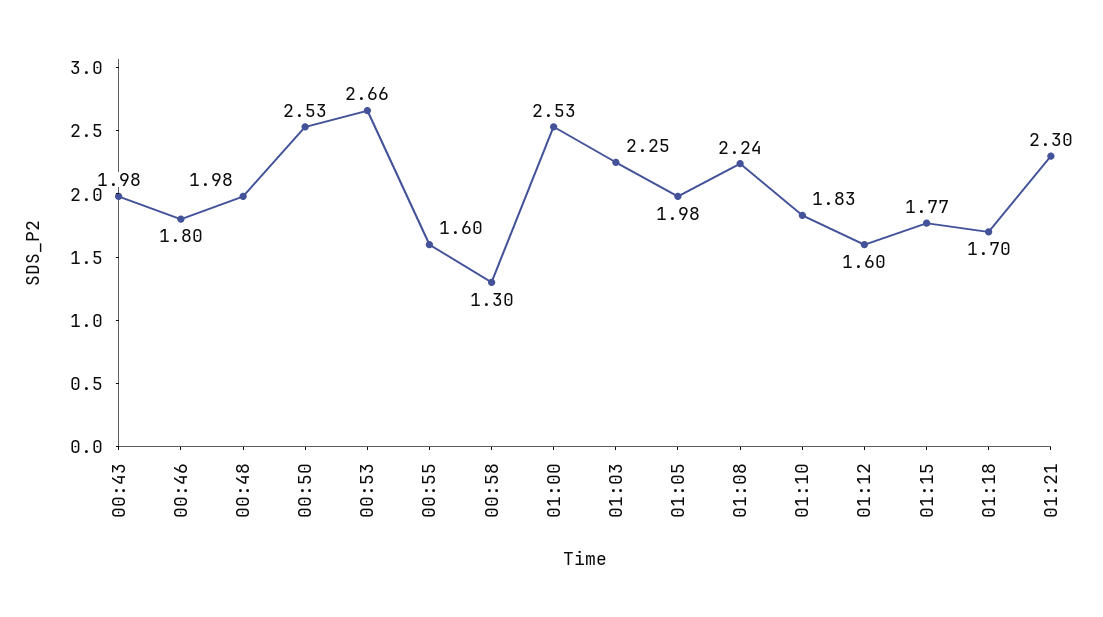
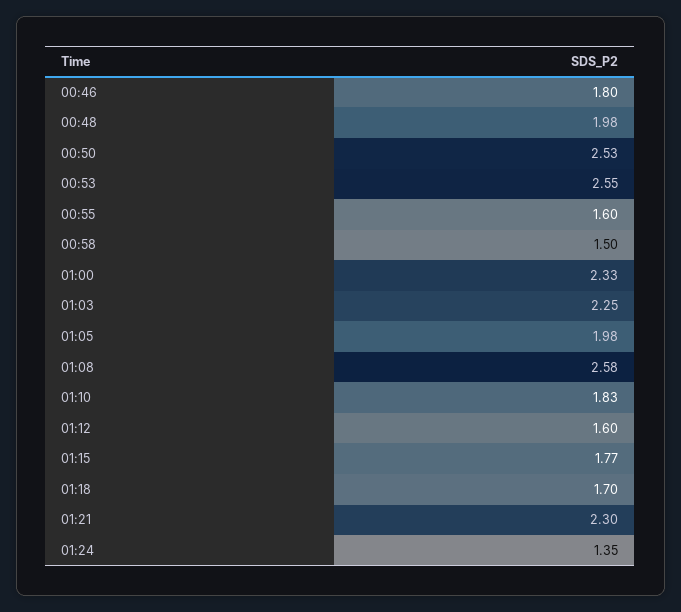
00:43: 1.98 -> none
00:53: 2.66 -> 2.55
00:58: 1.3 -> 1.5
01:00: 2.53 -> 2.33
01:08: 2.24 -> 2.58
01:24: none -> 1.35

